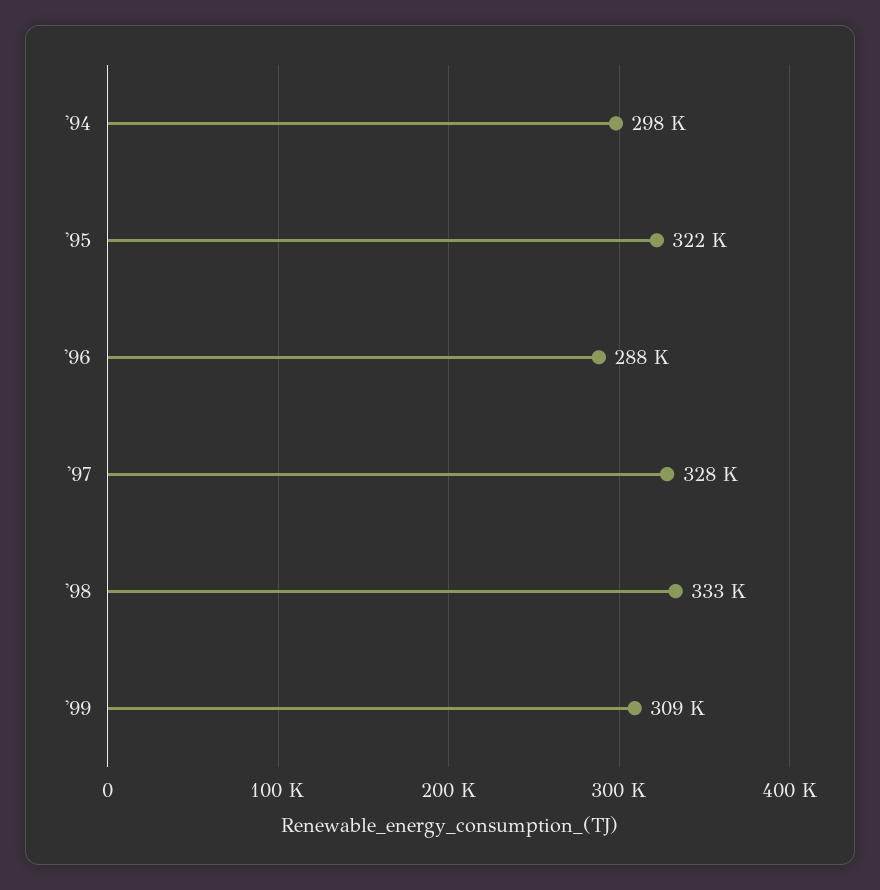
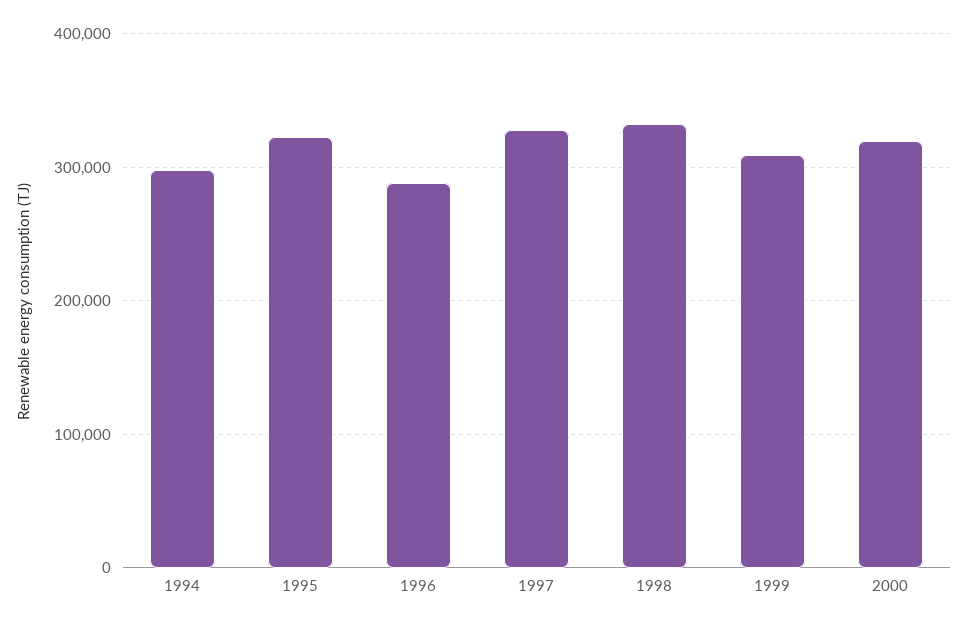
2000: none -> 320000

